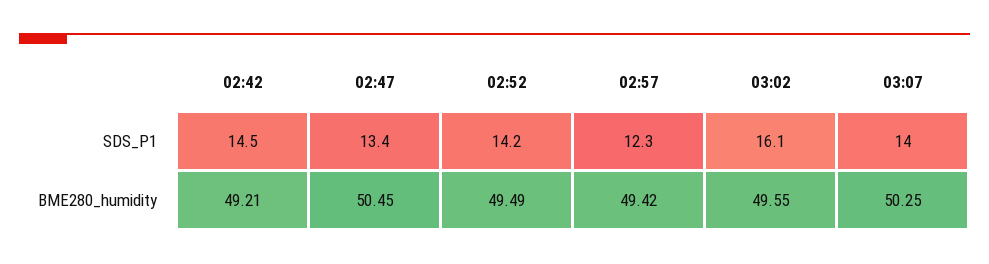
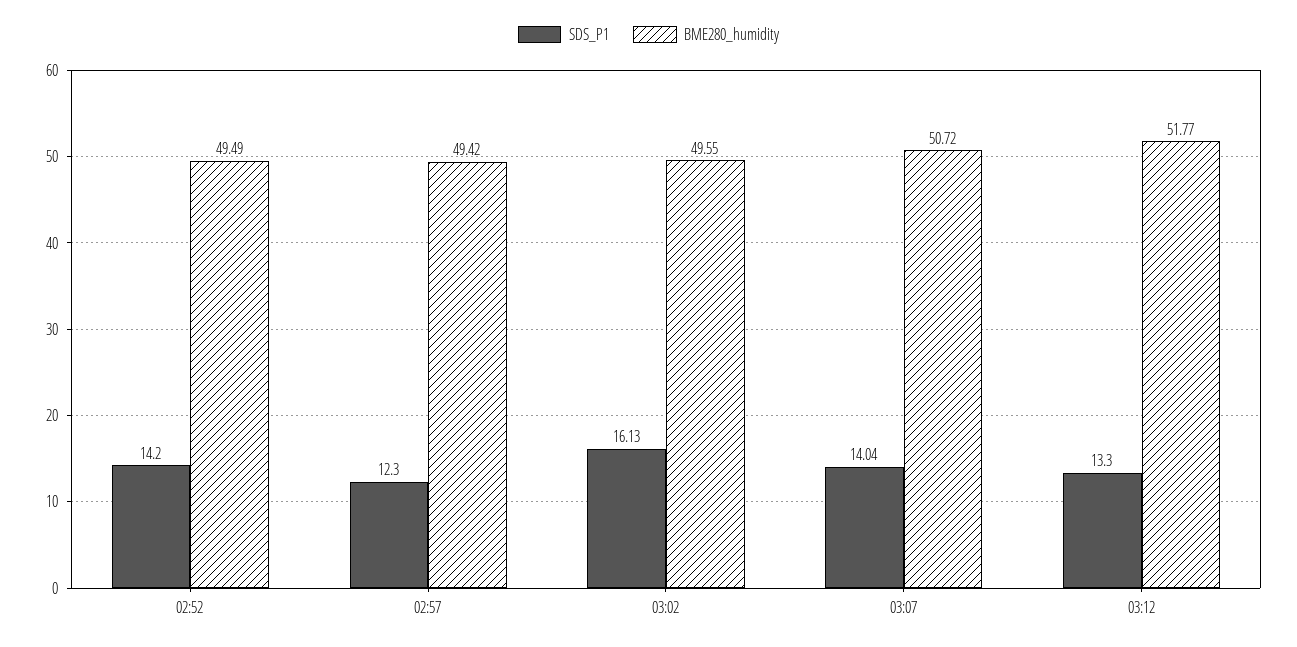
SDS_P1, 02:42: 14.5 -> none
SDS_P1, 02:47: 13.4 -> none
BME280_humidity, 02:42: 49.21 -> none
BME280_humidity, 02:47: 50.45 -> none
BME280_humidity, 03:07: 50.25 -> 50.72
SDS_P1, 03:12: none -> 13.3
BME280_humidity, 03:12: none -> 51.77

